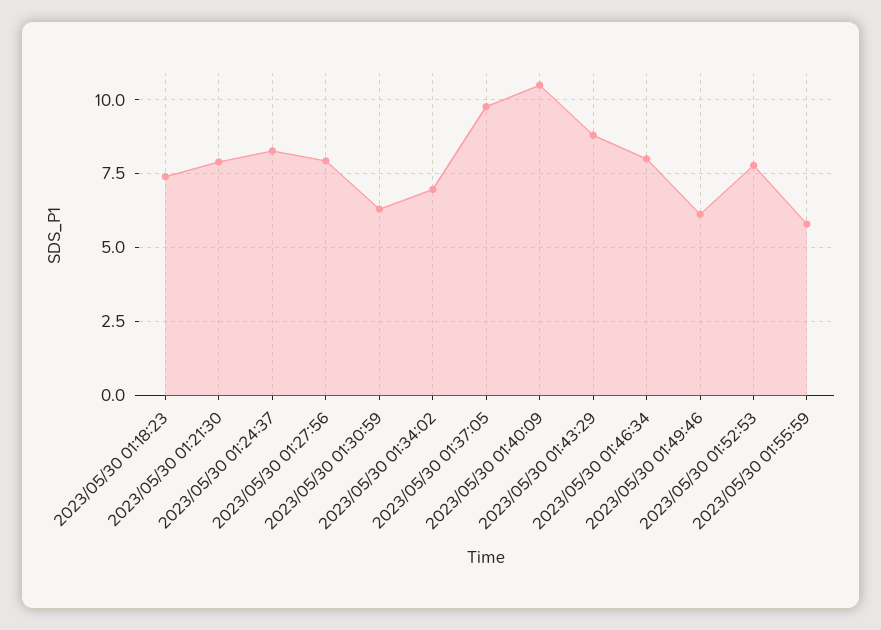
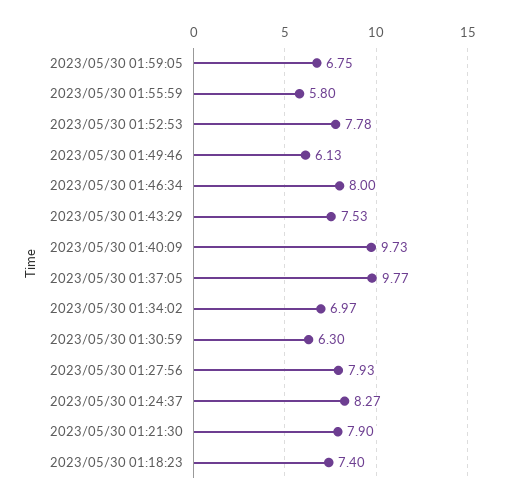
2023/05/30 01:40:09: 10.5 -> 9.73
2023/05/30 01:43:29: 8.75 -> 7.53
2023/05/30 01:59:05: none -> 6.75

